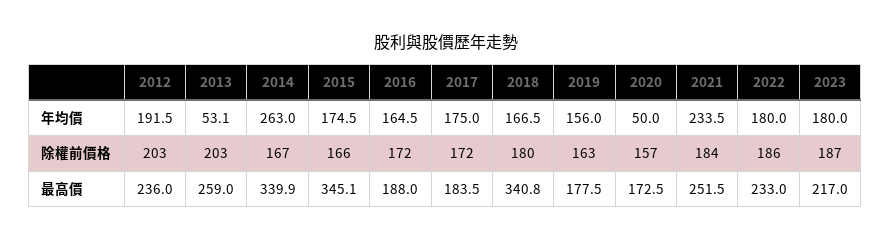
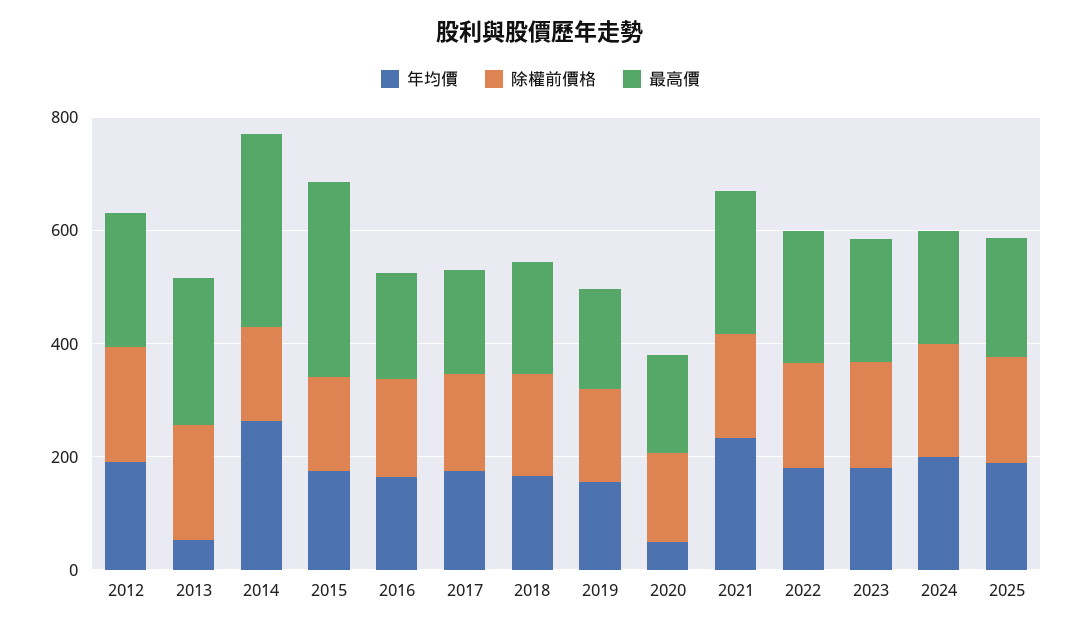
最高價, 2018: 340.8 -> 200
年均價, 2024: none -> 200
除權前價格, 2024: none -> 200
最高價, 2024: none -> 200
年均價, 2025: none -> 200
除權前價格, 2025: none -> 200
最高價, 2025: none -> 200

